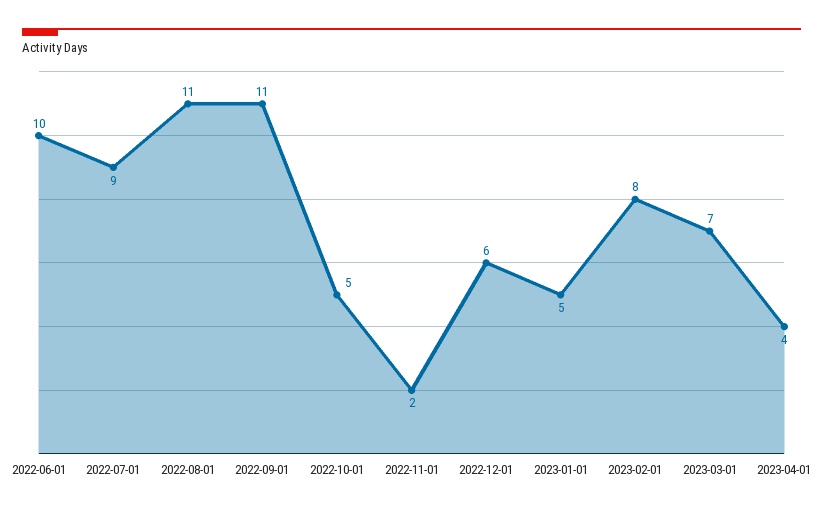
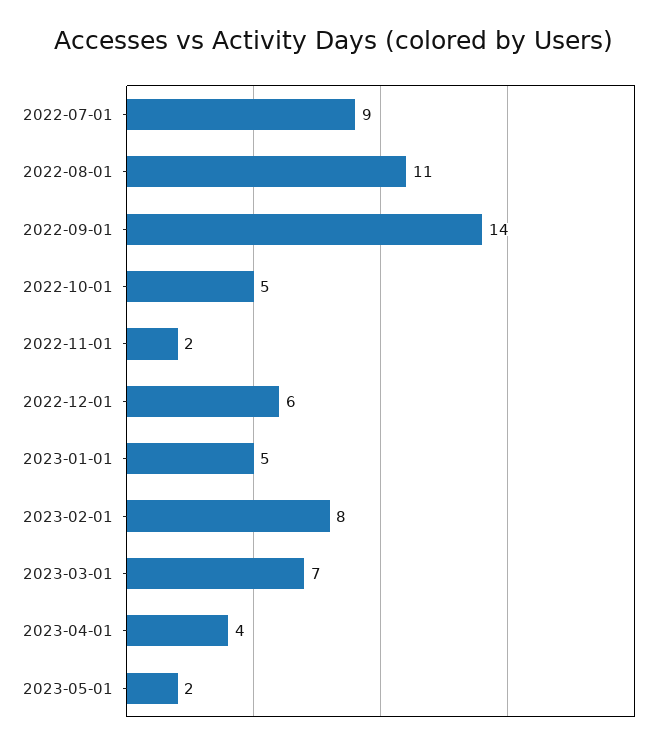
2022-06-01: 10 -> none
2022-09-01: 11 -> 14
2023-05-01: none -> 2

